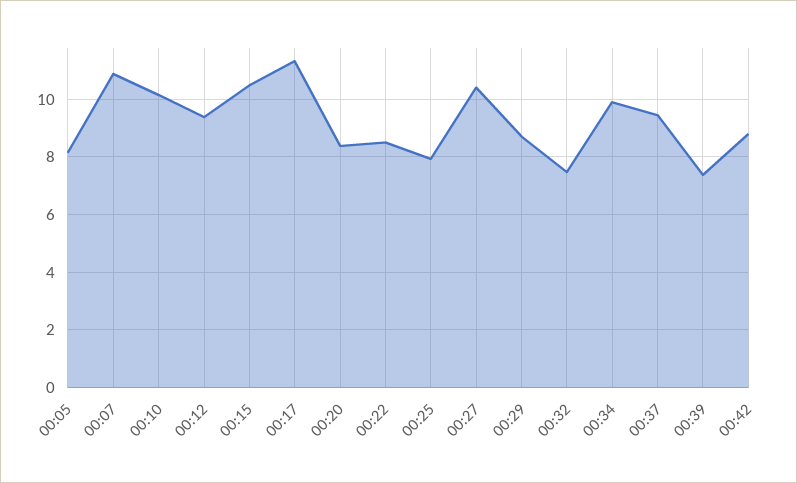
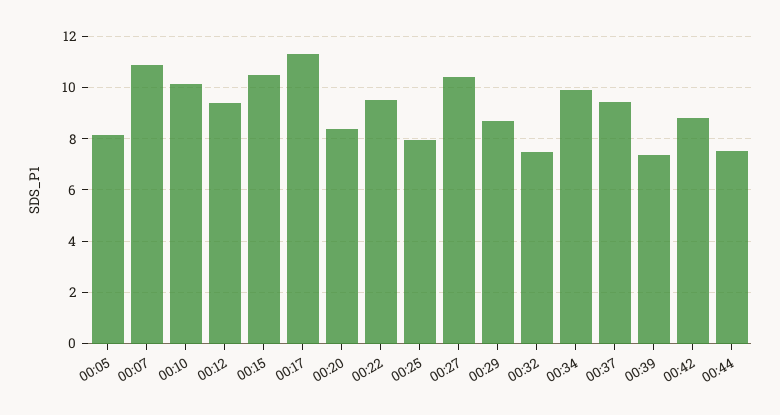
00:22: 8.5 -> 9.5
00:44: none -> 7.5

